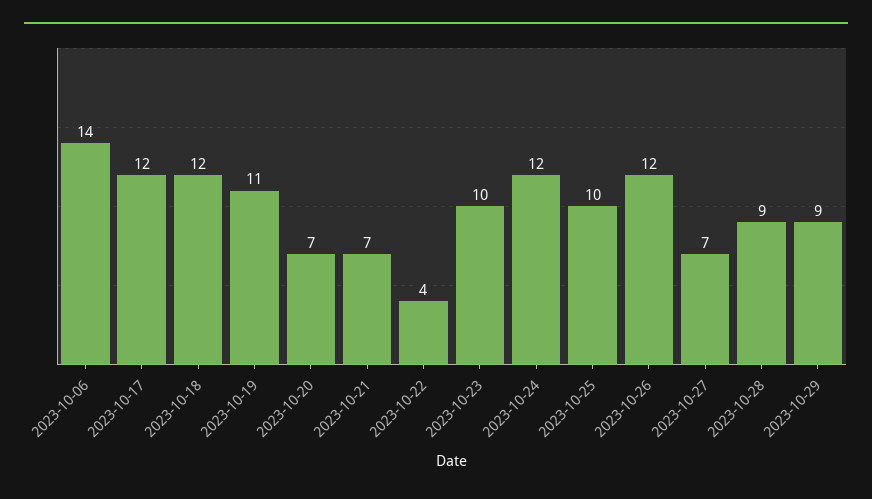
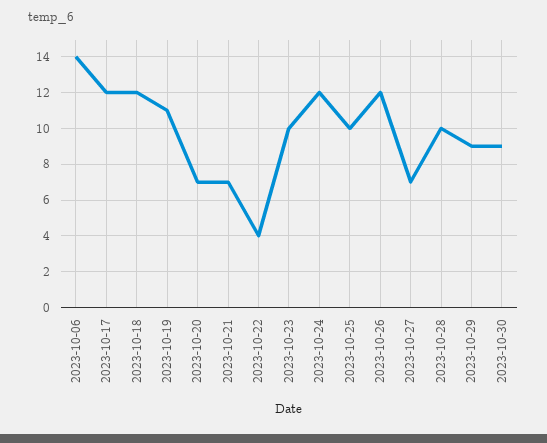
2023-10-28: 9 -> 10
2023-10-30: none -> 9

